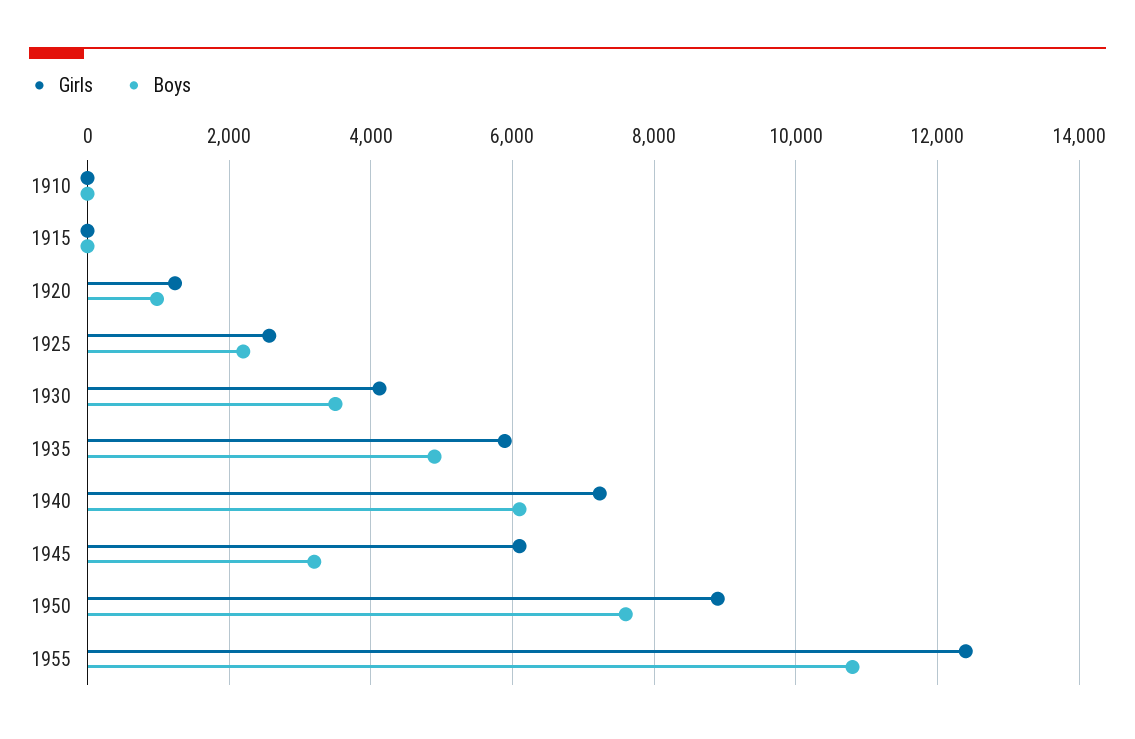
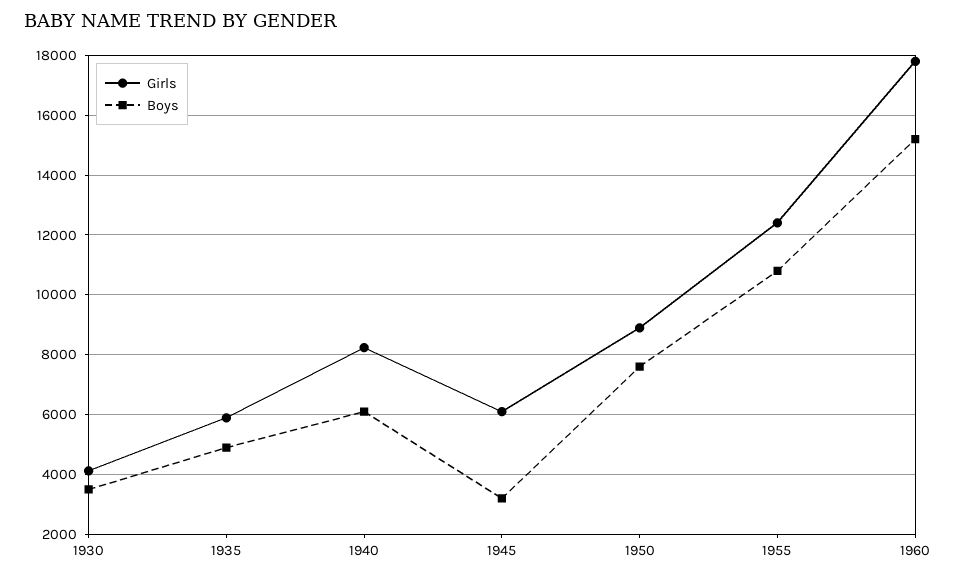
Girls, 1910: 0 -> none
Boys, 1910: 0 -> none
Girls, 1915: 0 -> none
Boys, 1915: 0 -> none
Girls, 1920: 1200 -> none
Boys, 1920: 1000 -> none
Girls, 1925: 2600 -> none
Boys, 1925: 2200 -> none
Girls, 1940: 7200 -> 8250
Girls, 1960: none -> 17750
Boys, 1960: none -> 15250

